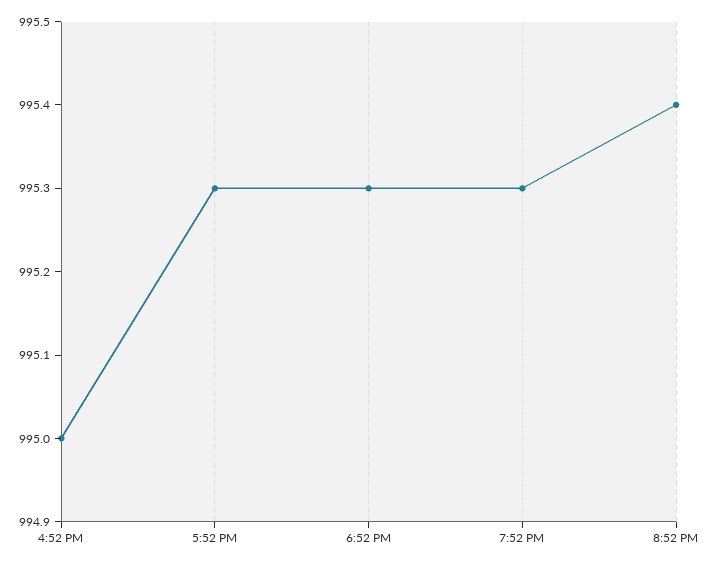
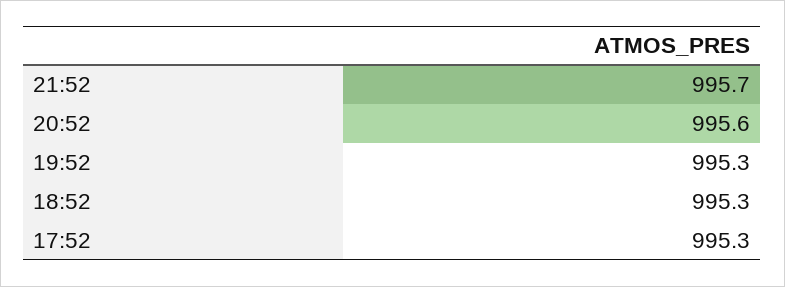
4:52 PM: 995 -> none
8:52 PM: 995.4 -> 995.6
21:52: none -> 995.7

